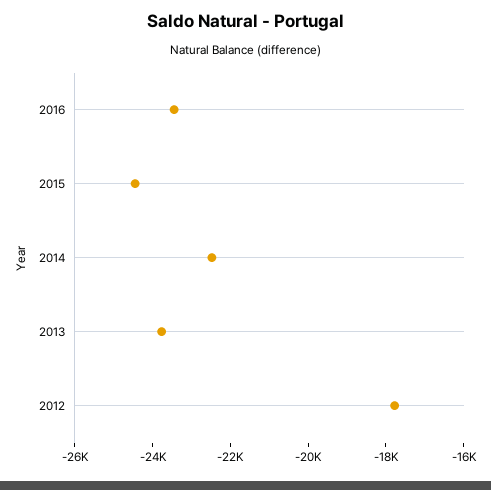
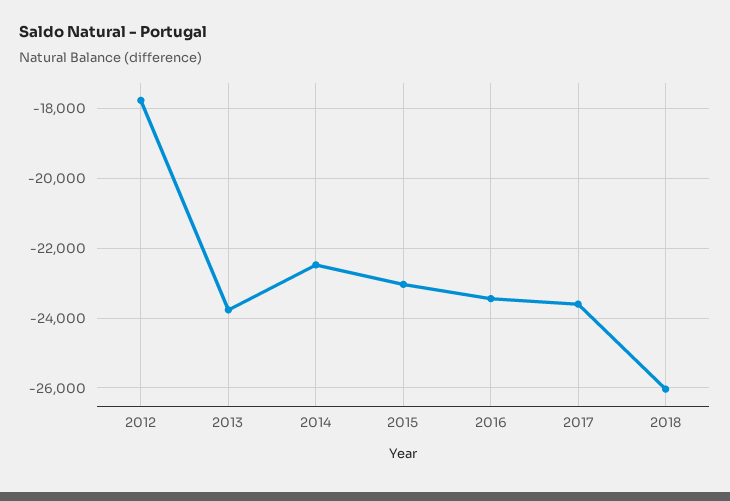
2015: -24500 -> -23000
2017: none -> -23600
2018: none -> -26000

